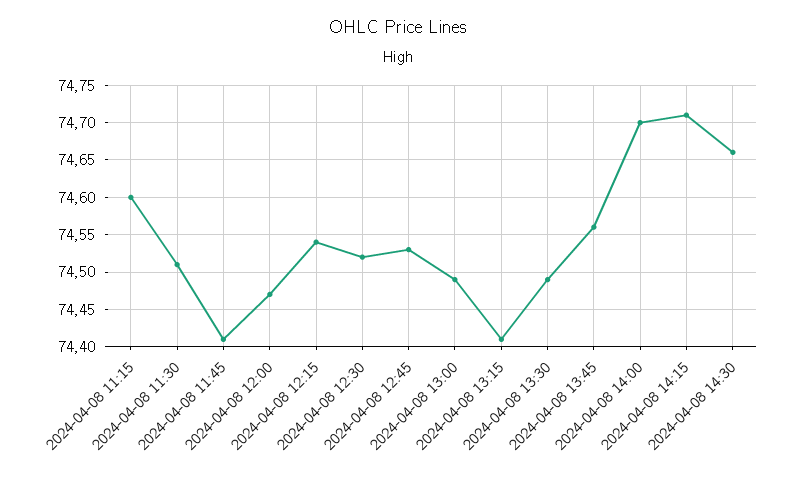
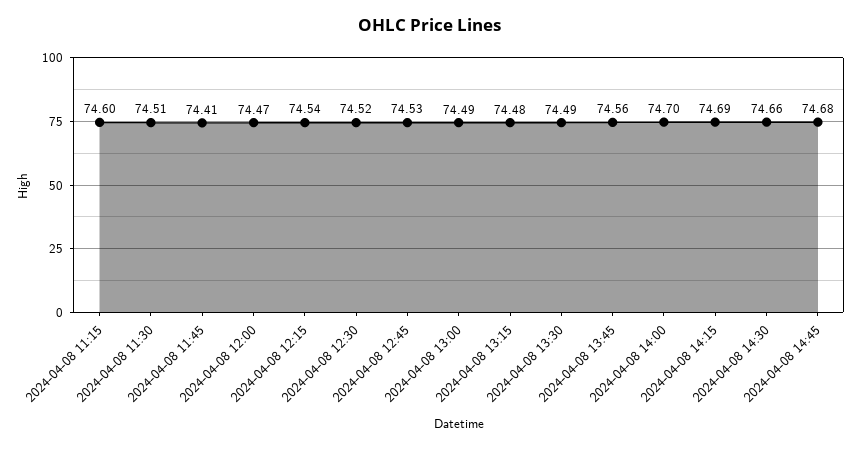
2024-04-08 13:15: 74.41 -> 74.48
2024-04-08 14:15: 74.71 -> 74.69
2024-04-08 14:45: none -> 74.68

